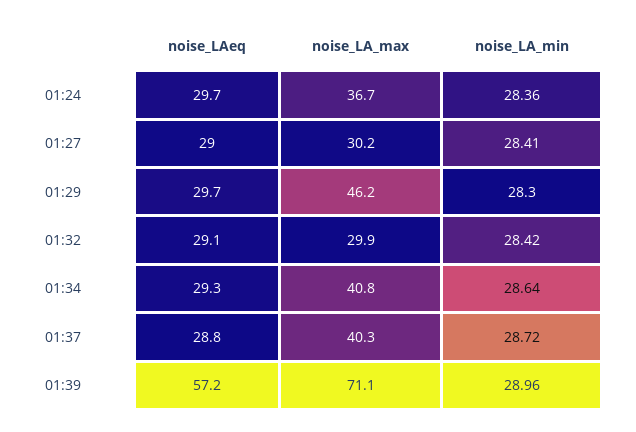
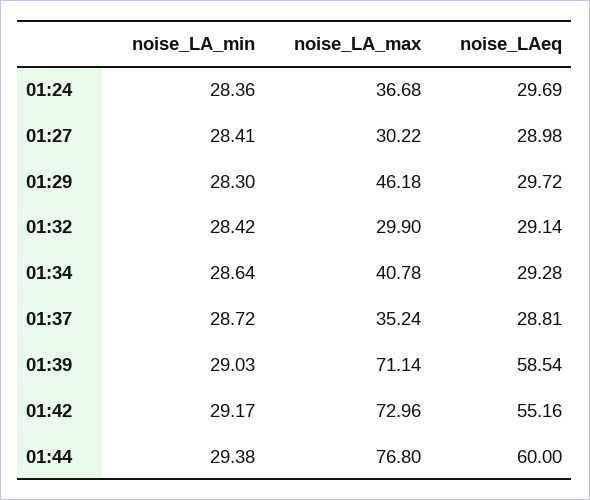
noise_LA_max, 01:37: 40.3 -> 35.24
noise_LAeq, 01:39: 57.2 -> 58.54
noise_LA_min, 01:39: 28.96 -> 29.03
noise_LA_min, 01:42: none -> 29.17
noise_LA_max, 01:42: none -> 72.96
noise_LAeq, 01:42: none -> 55.16
noise_LA_min, 01:44: none -> 29.38
noise_LA_max, 01:44: none -> 76.8
noise_LAeq, 01:44: none -> 60

